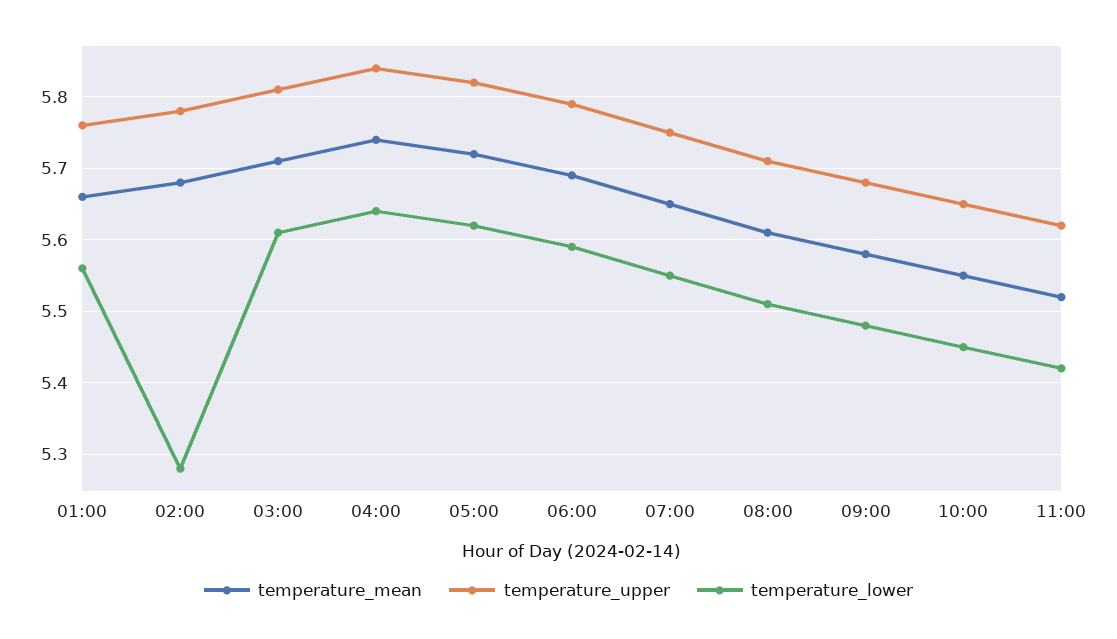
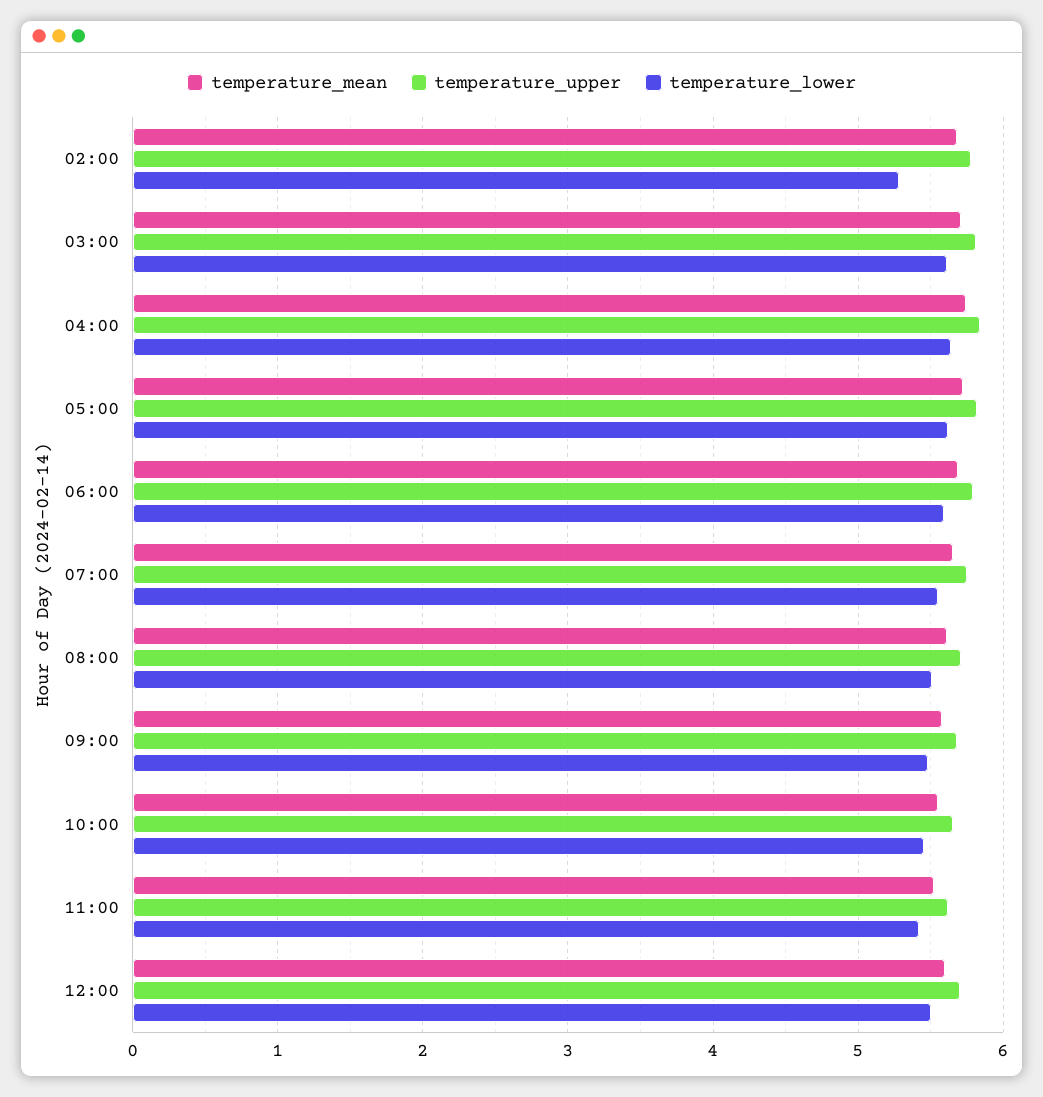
temperature_mean, 01:00: 5.66 -> none
temperature_upper, 01:00: 5.76 -> none
temperature_lower, 01:00: 5.56 -> none
temperature_mean, 12:00: none -> 5.6
temperature_upper, 12:00: none -> 5.7
temperature_lower, 12:00: none -> 5.5

